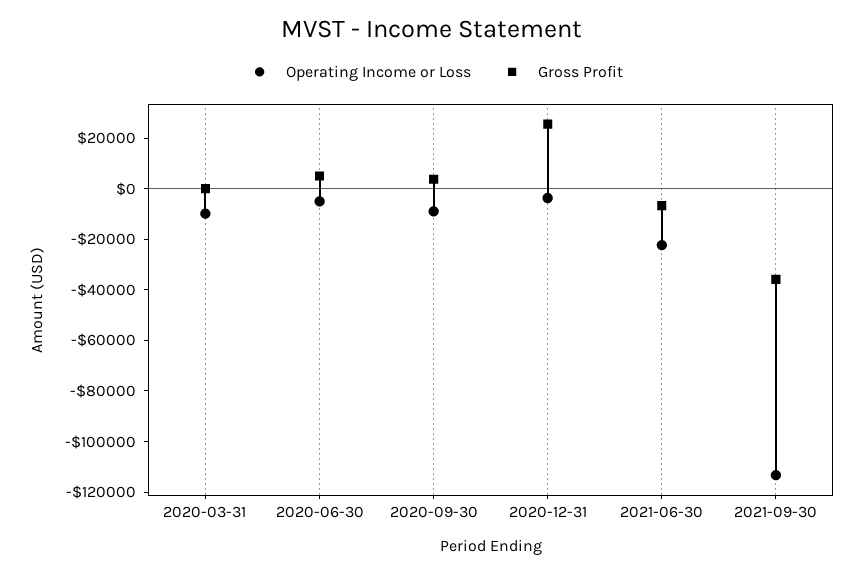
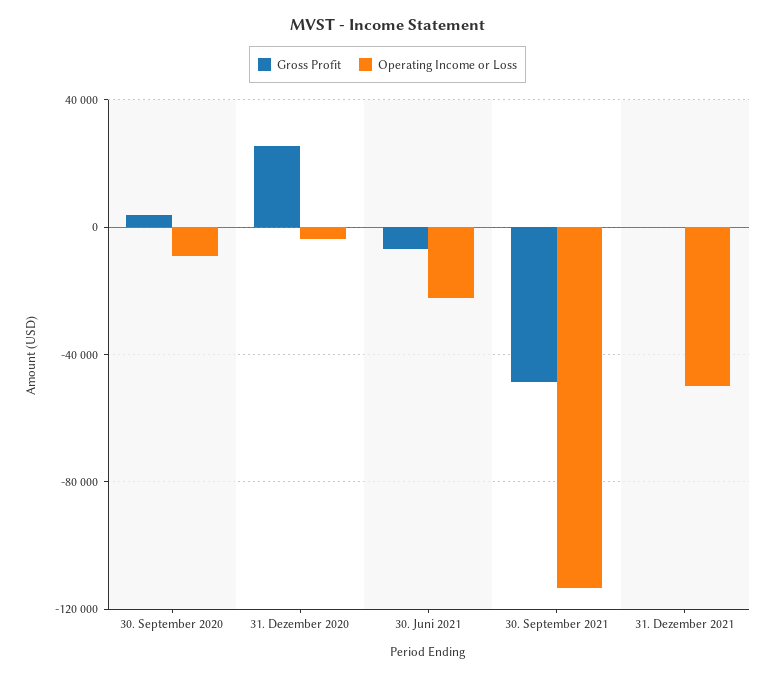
Operating Income or Loss, 2020-03-31: -10000 -> none
Gross Profit, 2020-03-31: 0 -> none
Operating Income or Loss, 2020-06-30: -5000 -> none
Gross Profit, 2020-06-30: 5000 -> none
Gross Profit, 2021-09-30: -35000 -> -50000
Gross Profit, 31. Dezember 2021: none -> 0
Operating Income or Loss, 31. Dezember 2021: none -> -50000

